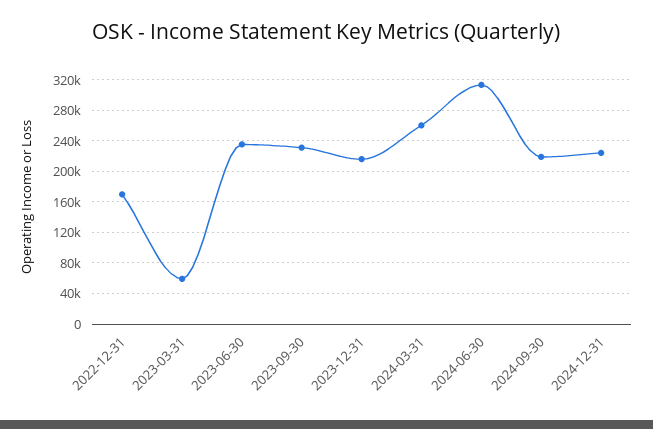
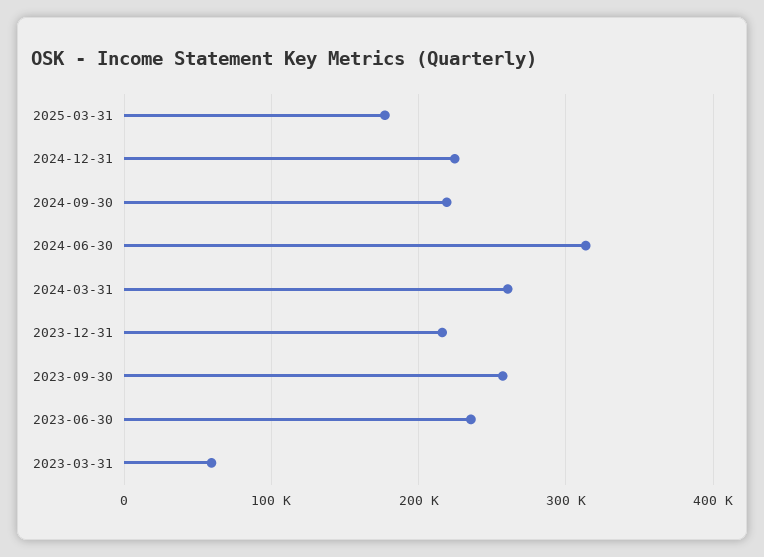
2022-12-31: 170000 -> none
2023-09-30: 230000 -> 260000
2025-03-31: none -> 180000

